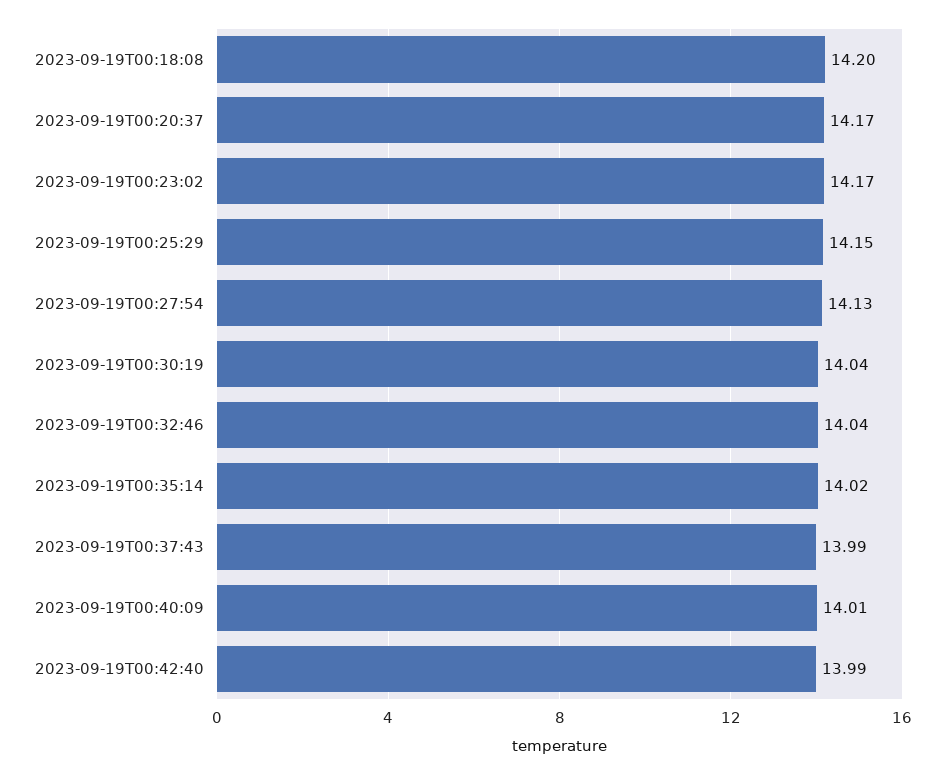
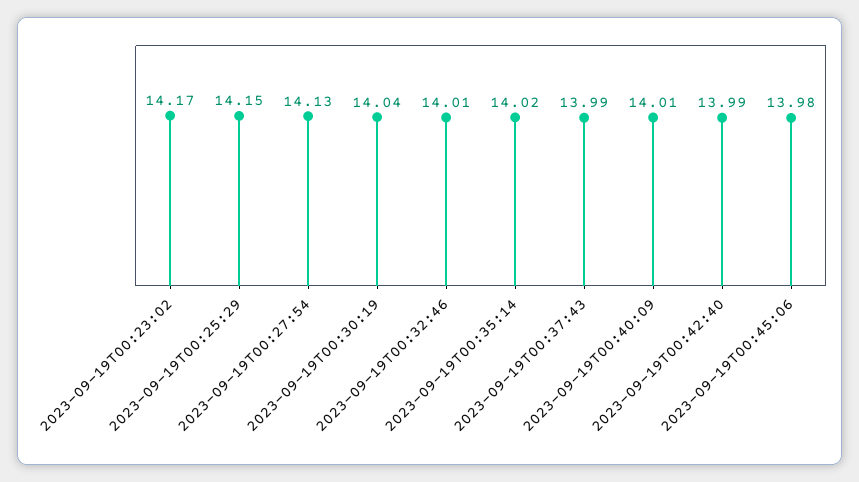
2023-09-19T00:18:08: 14.2 -> none
2023-09-19T00:20:37: 14.17 -> none
2023-09-19T00:32:46: 14.04 -> 14.01
2023-09-19T00:45:06: none -> 13.98

